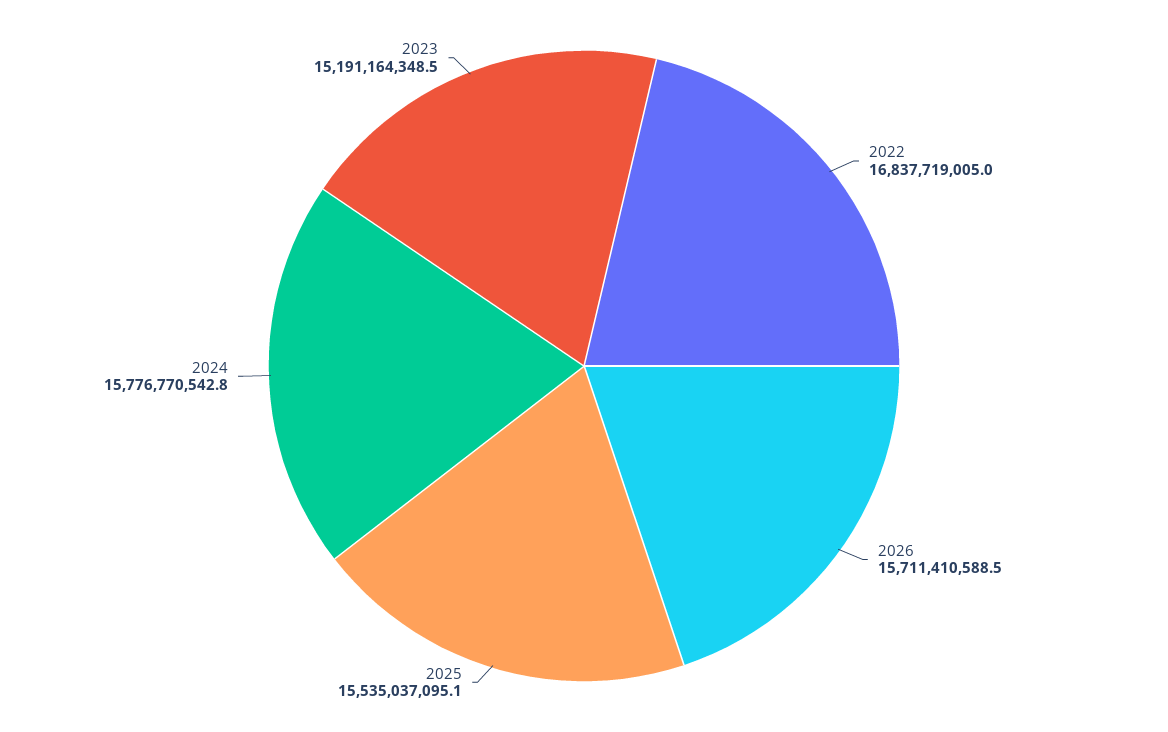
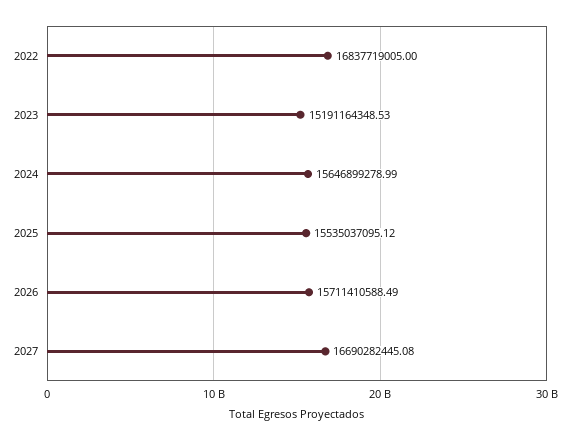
2024: 15776770542.8 -> 15646899278.99
2027: none -> 16690282445.08

